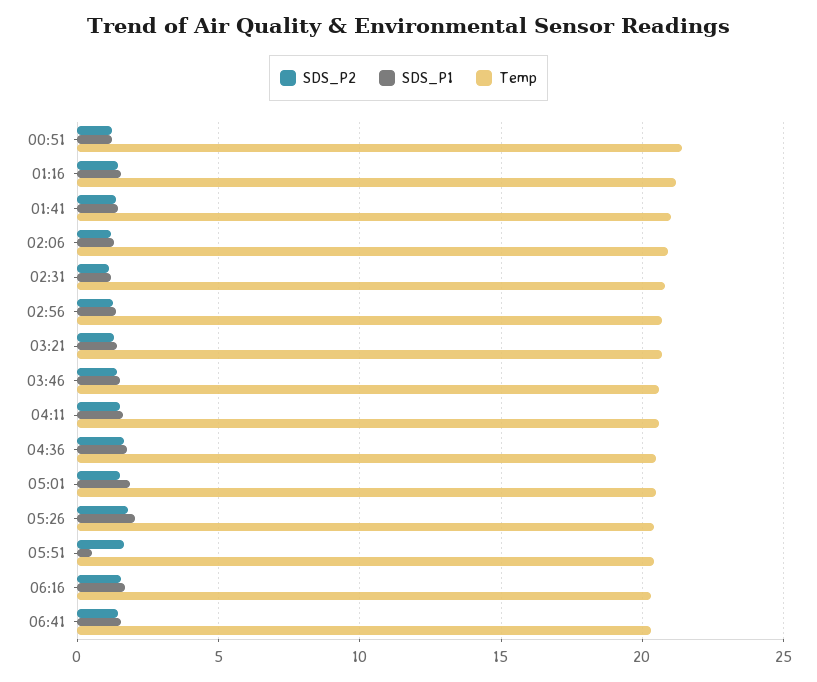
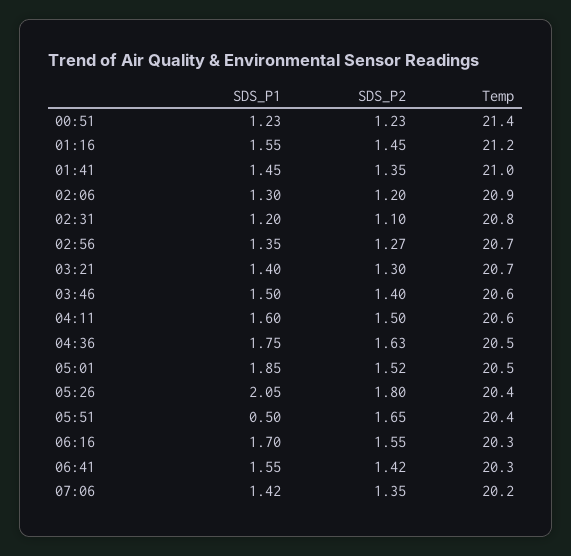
SDS_P1, 07:06: none -> 1.42
SDS_P2, 07:06: none -> 1.35
Temp, 07:06: none -> 20.2

